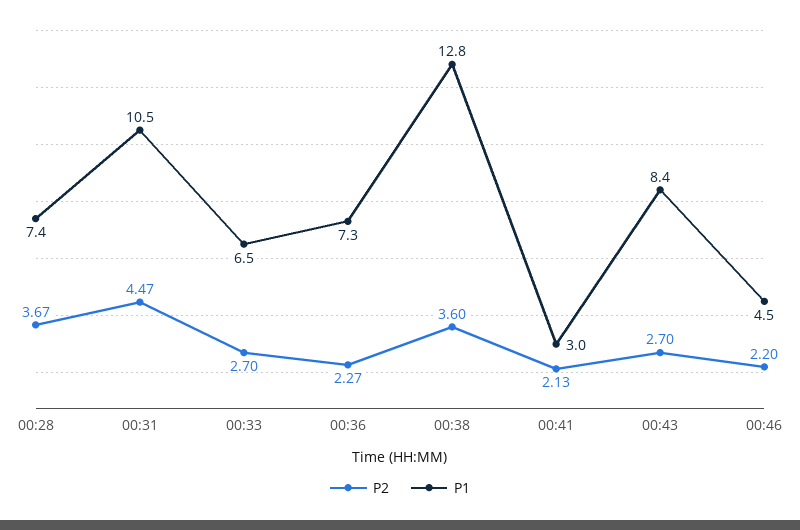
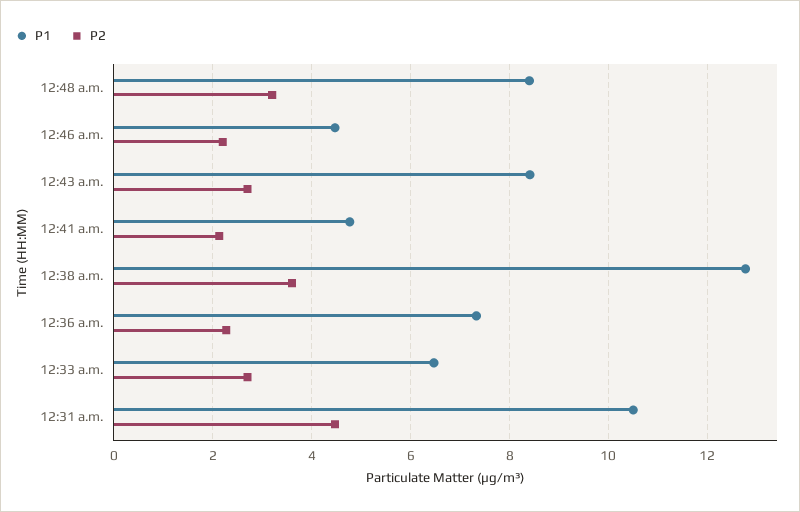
P2, 00:28: 3.67 -> none
P1, 00:28: 7.4 -> none
P1, 00:41: 3 -> 4.8
P1, 12:48 a.m.: none -> 8.4
P2, 12:48 a.m.: none -> 3.2

